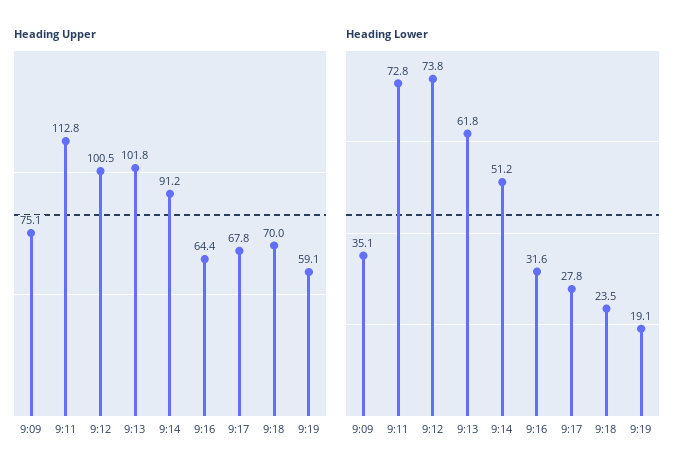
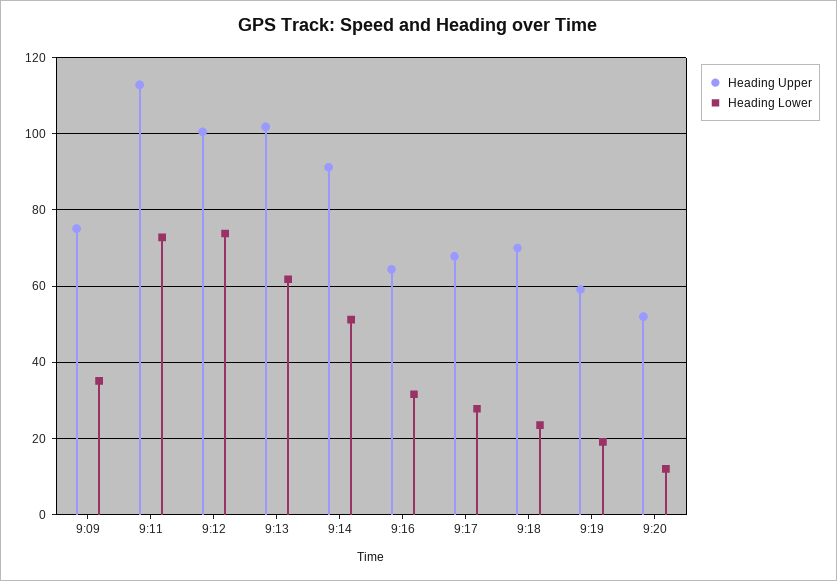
Heading Upper, 9:20: none -> 52
Heading Lower, 9:20: none -> 12

